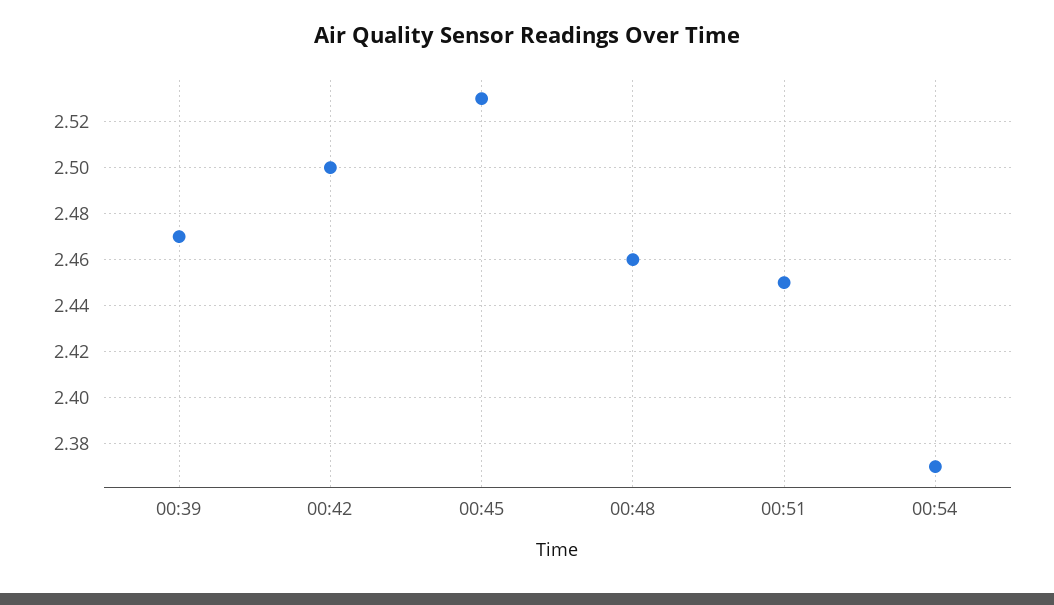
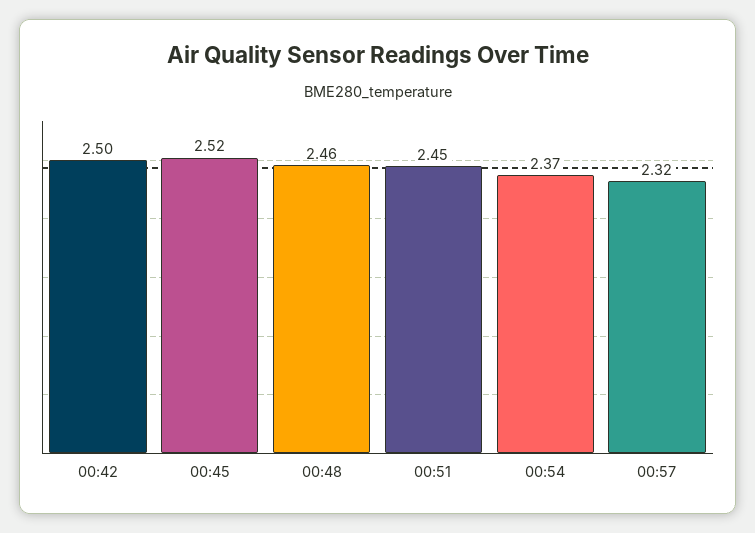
00:39: 2.47 -> none
00:45: 2.53 -> 2.52
00:57: none -> 2.32

